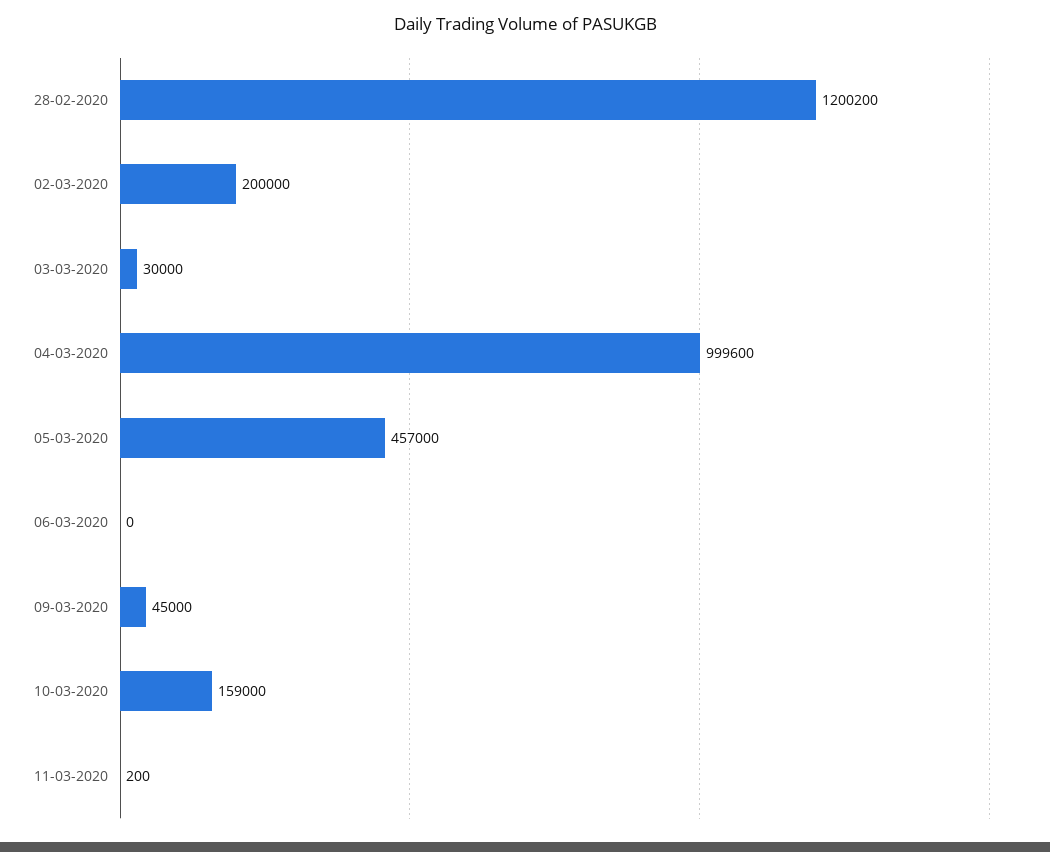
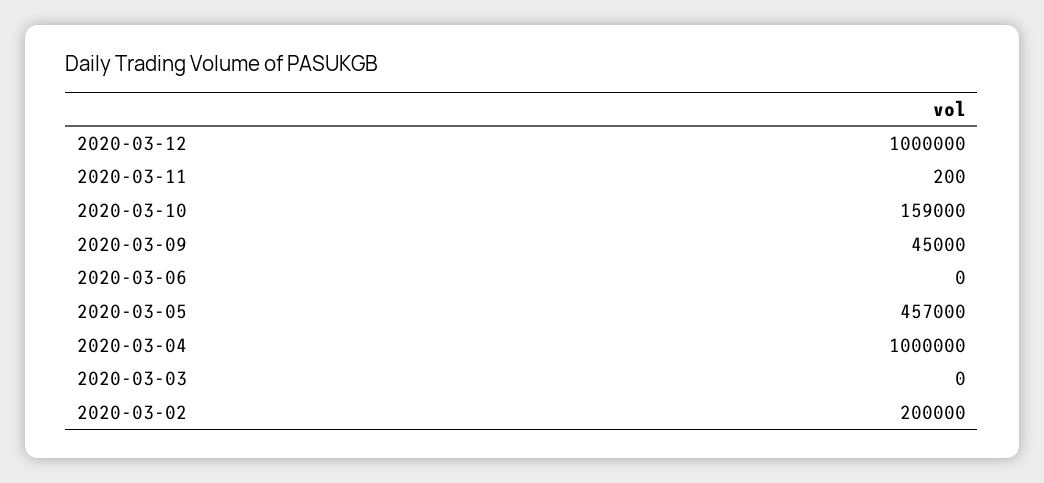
28-02-2020: 1200200 -> none
03-03-2020: 30000 -> 0
04-03-2020: 999600 -> 1000000
2020-03-12: none -> 1000000

